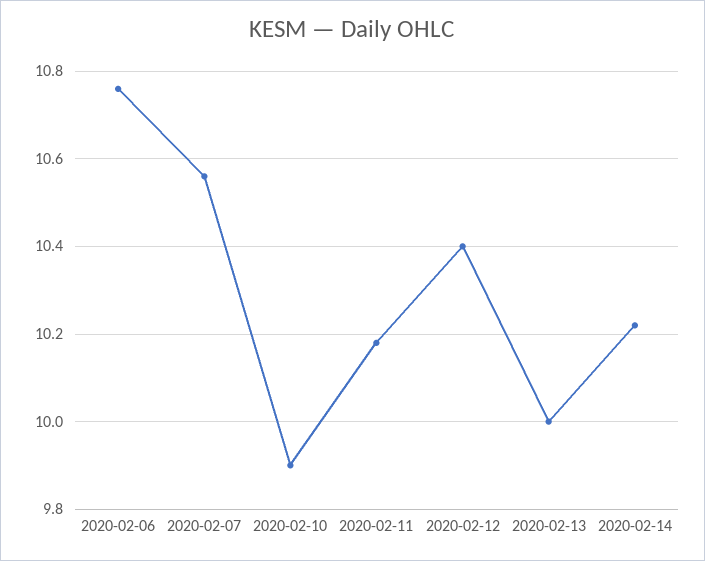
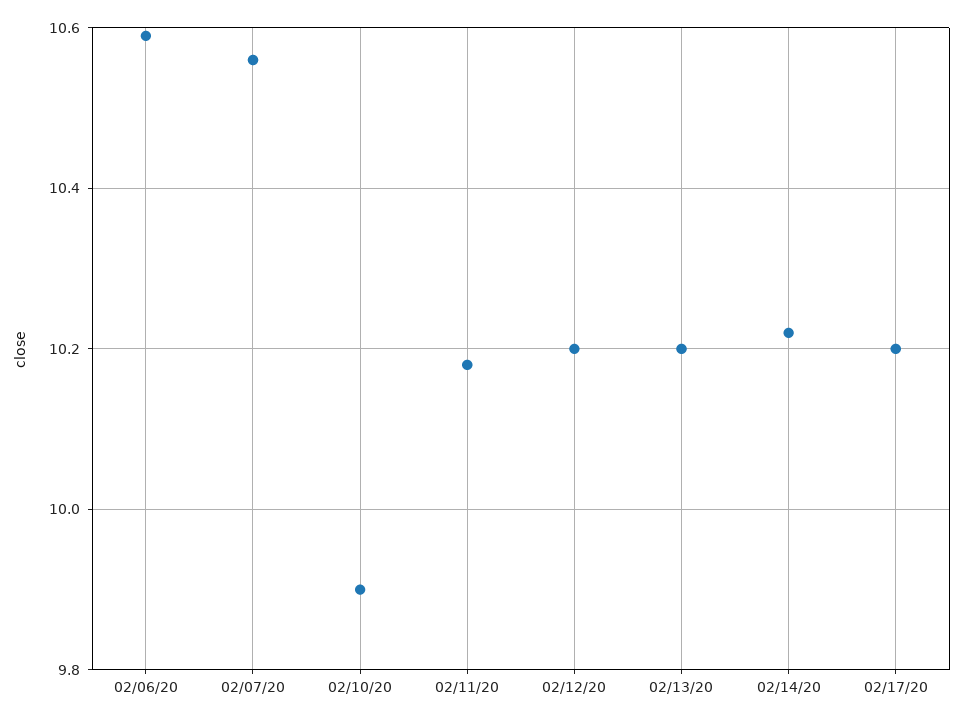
2020-02-06: 10.75 -> 10.6
2020-02-12: 10.4 -> 10.2
2020-02-13: 10 -> 10.2
02/17/20: none -> 10.2

